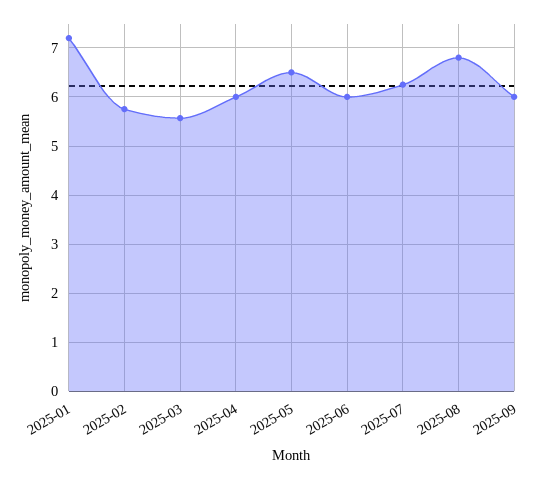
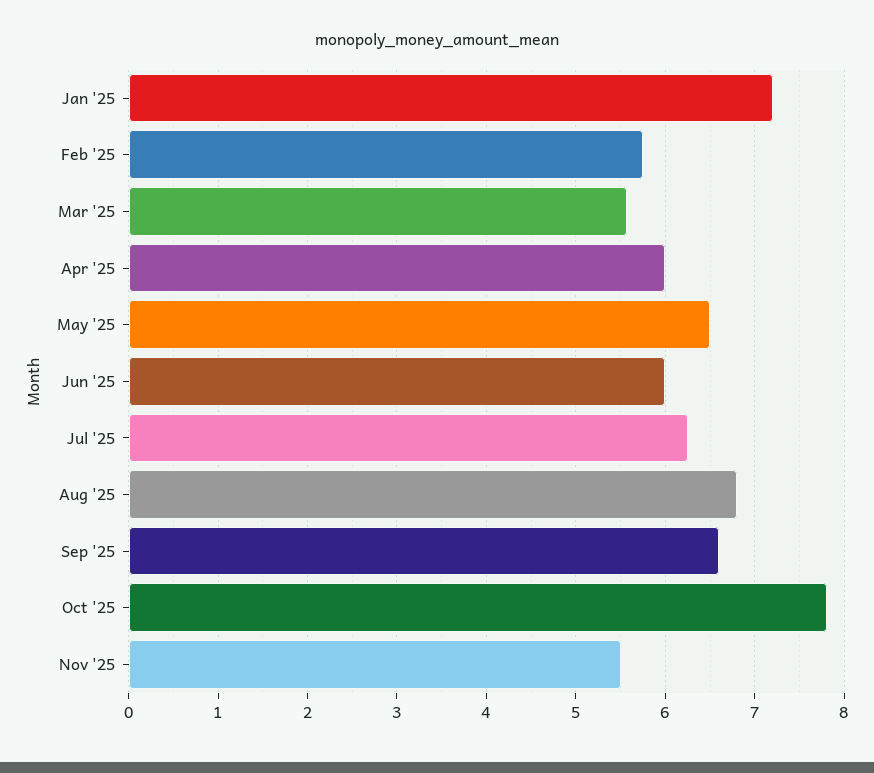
2025-09: 6 -> 6.6
Oct '25: none -> 7.8
Nov '25: none -> 5.5

